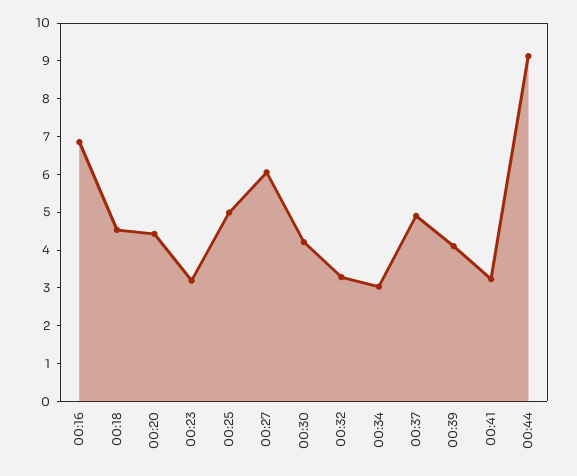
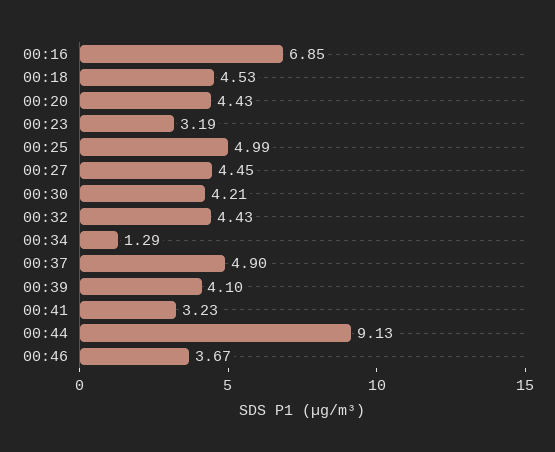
00:27: 6 -> 4.45
00:32: 3.25 -> 4.43
00:34: 3 -> 1.29
00:46: none -> 3.67

